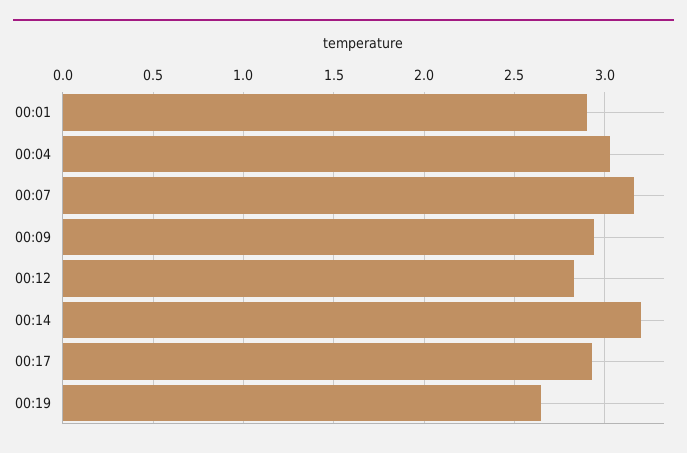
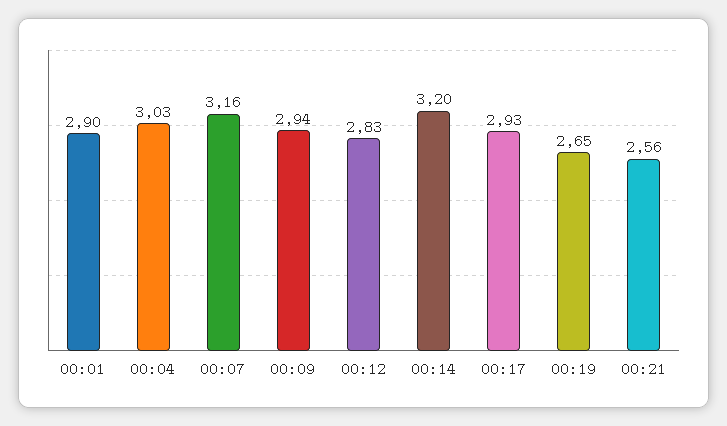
00:21: none -> 2.56

